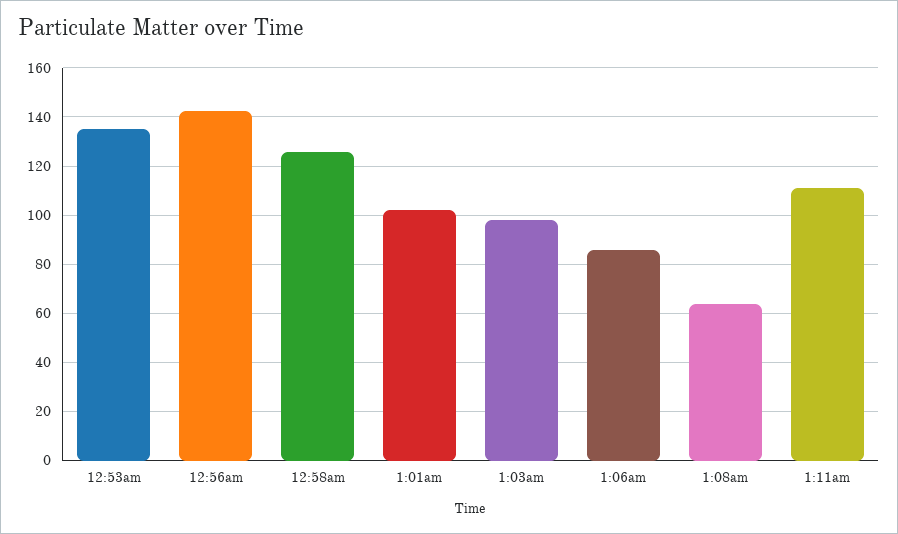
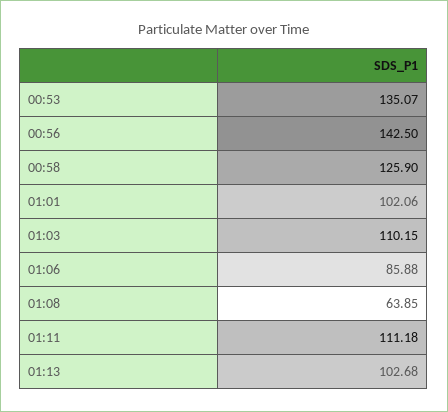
1:03am: 97.5 -> 110.15
01:13: none -> 102.68

